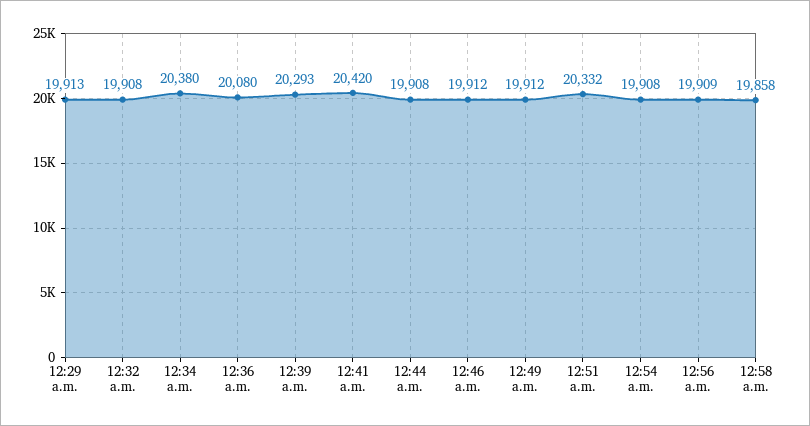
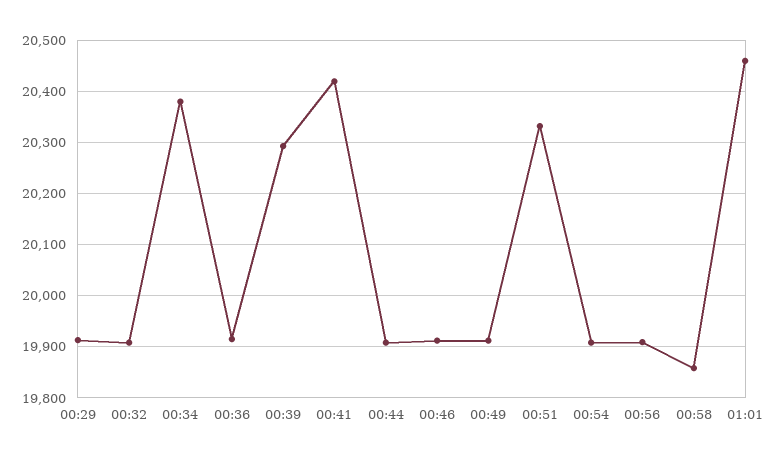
12:36 a.m.: 20080 -> 19920
01:01: none -> 20460

